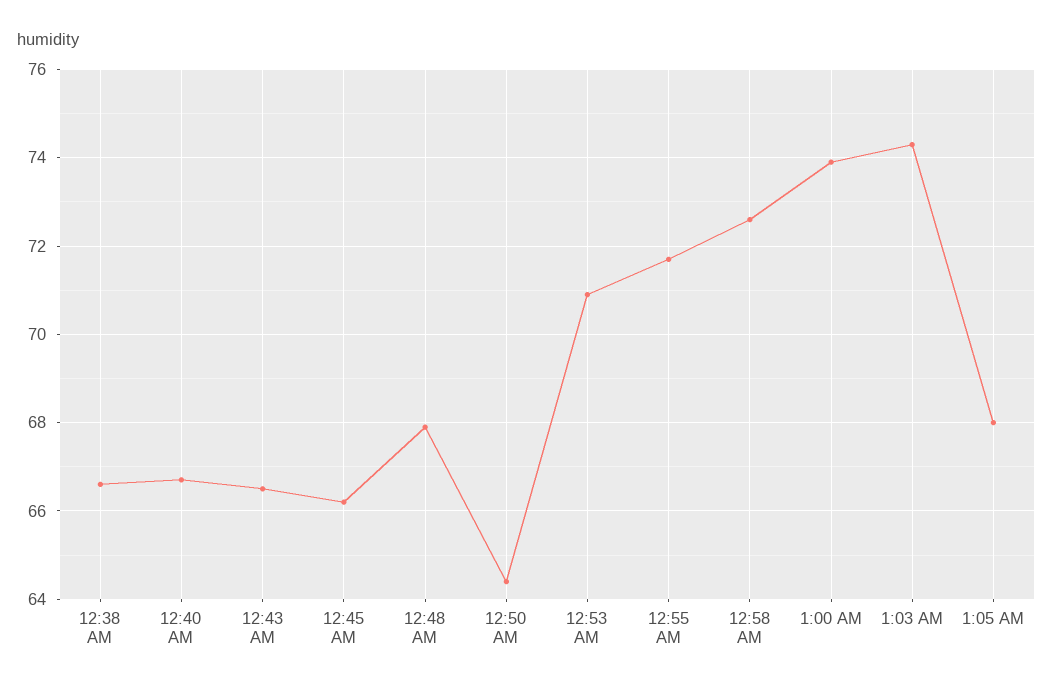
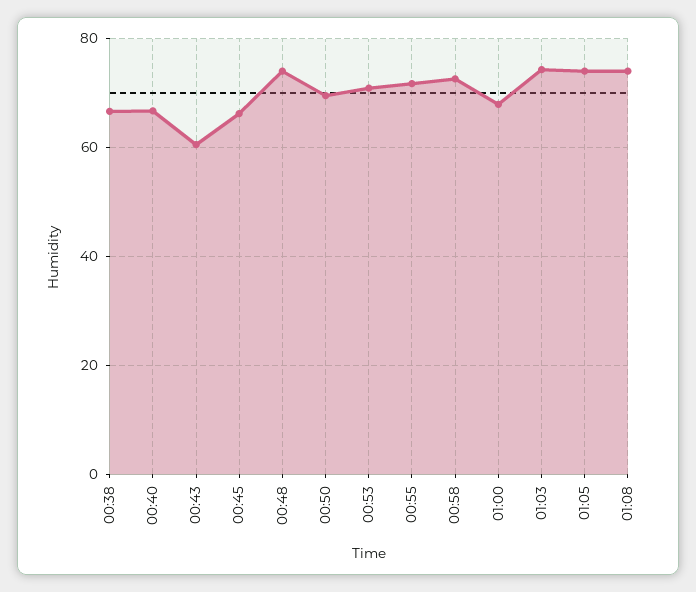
12:43 AM: 66.5 -> 60
12:48 AM: 68 -> 74
12:50 AM: 64.5 -> 70
1:00 AM: 74 -> 68
1:05 AM: 68 -> 74
01:08: none -> 74

